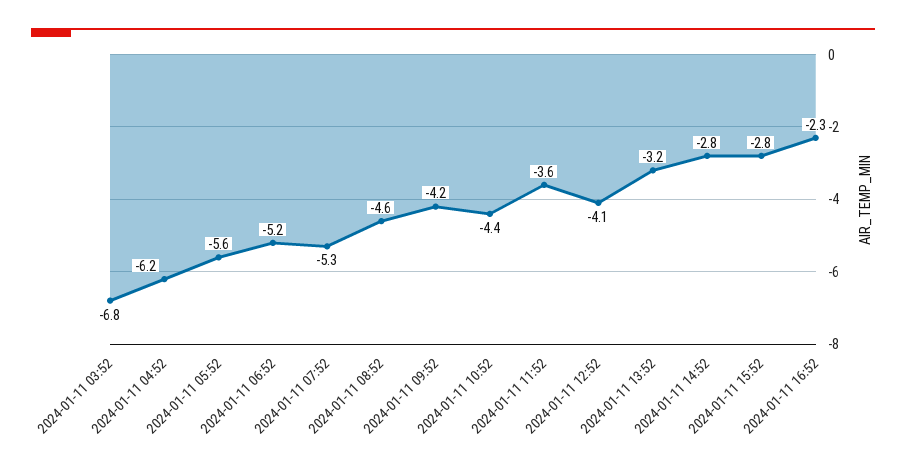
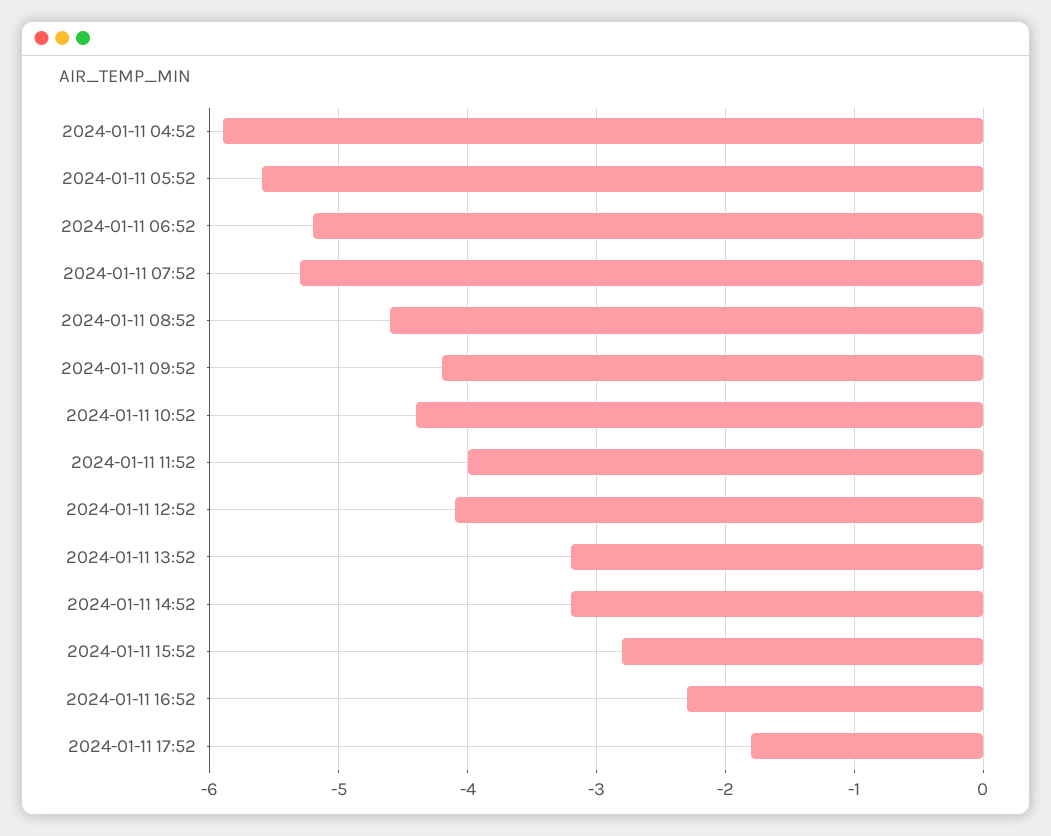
2024-01-11 03:52: -6.8 -> none
2024-01-11 04:52: -6.2 -> -5.9
2024-01-11 11:52: -3.6 -> -4
2024-01-11 14:52: -2.8 -> -3.2
2024-01-11 17:52: none -> -1.8

